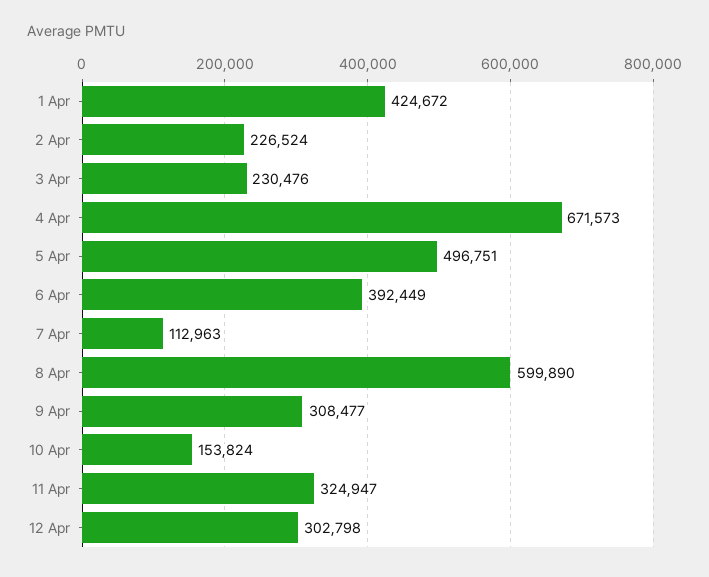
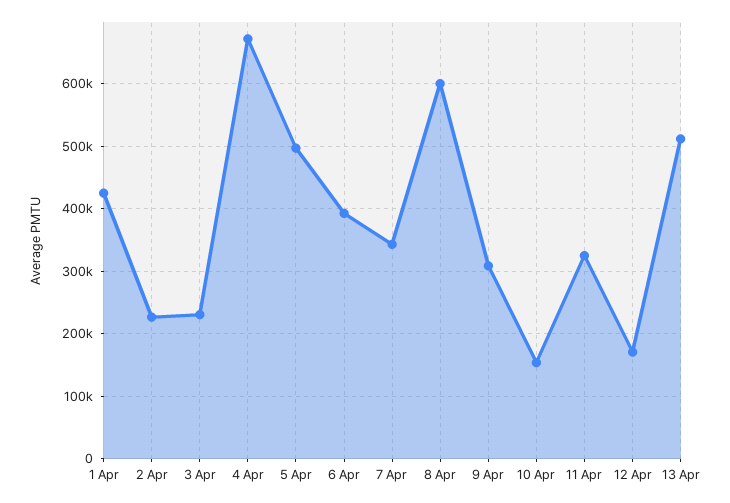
7 Apr: 112963 -> 340000
12 Apr: 302798 -> 170000
13 Apr: none -> 510000

